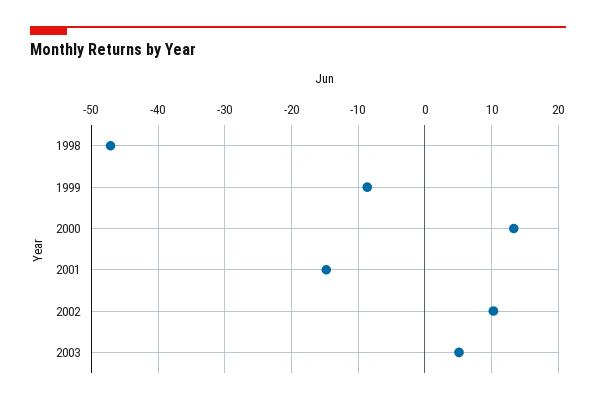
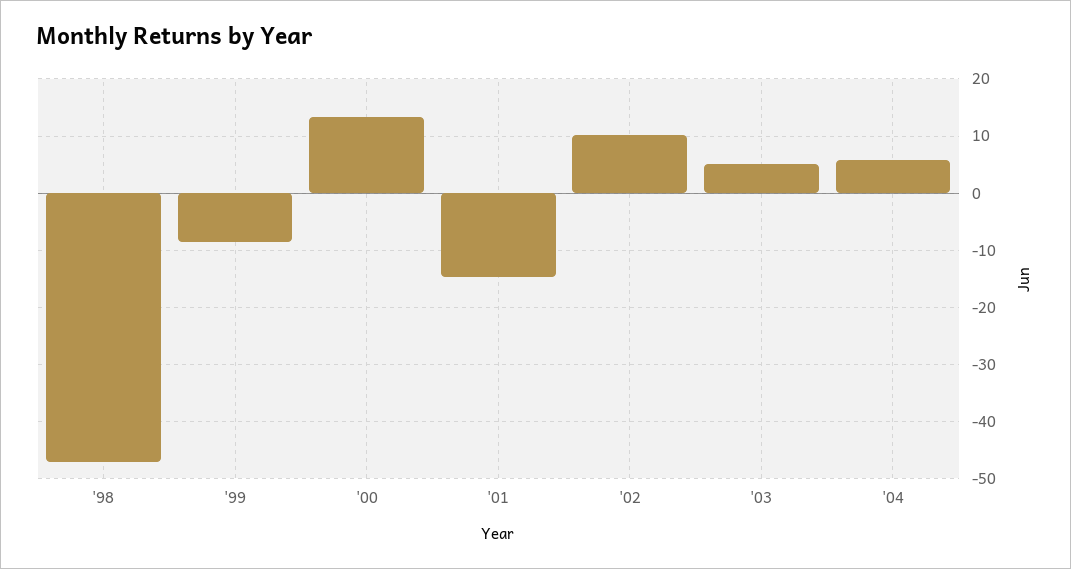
'04: none -> 6

